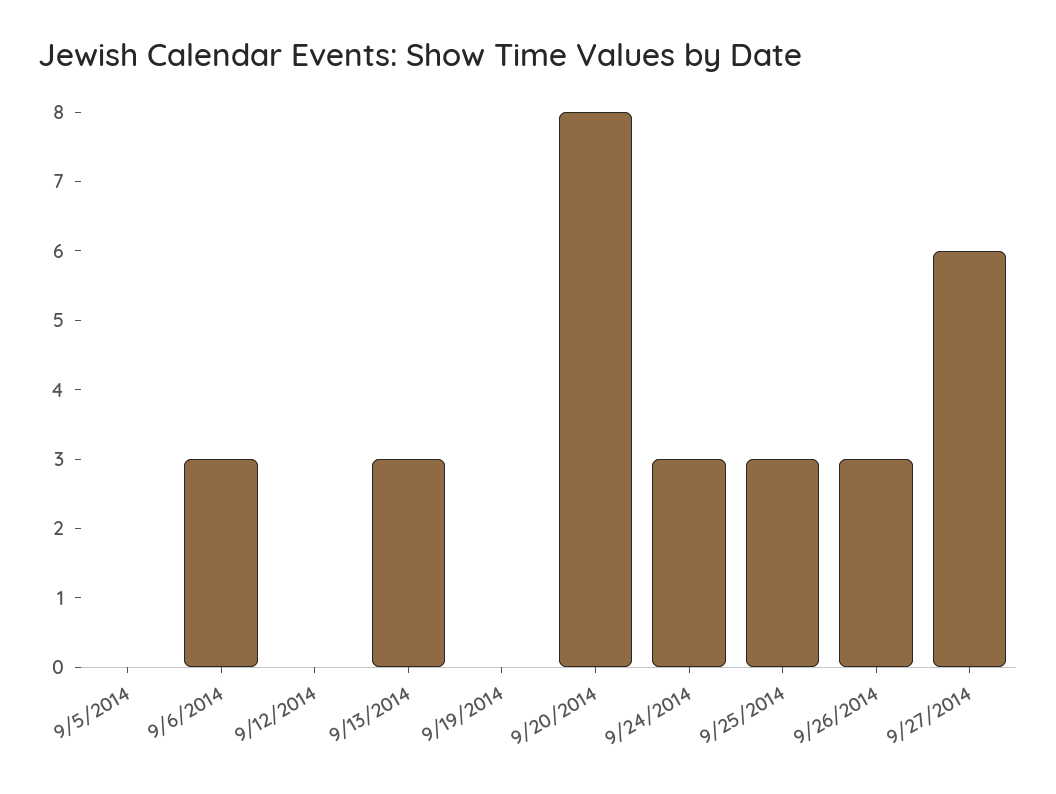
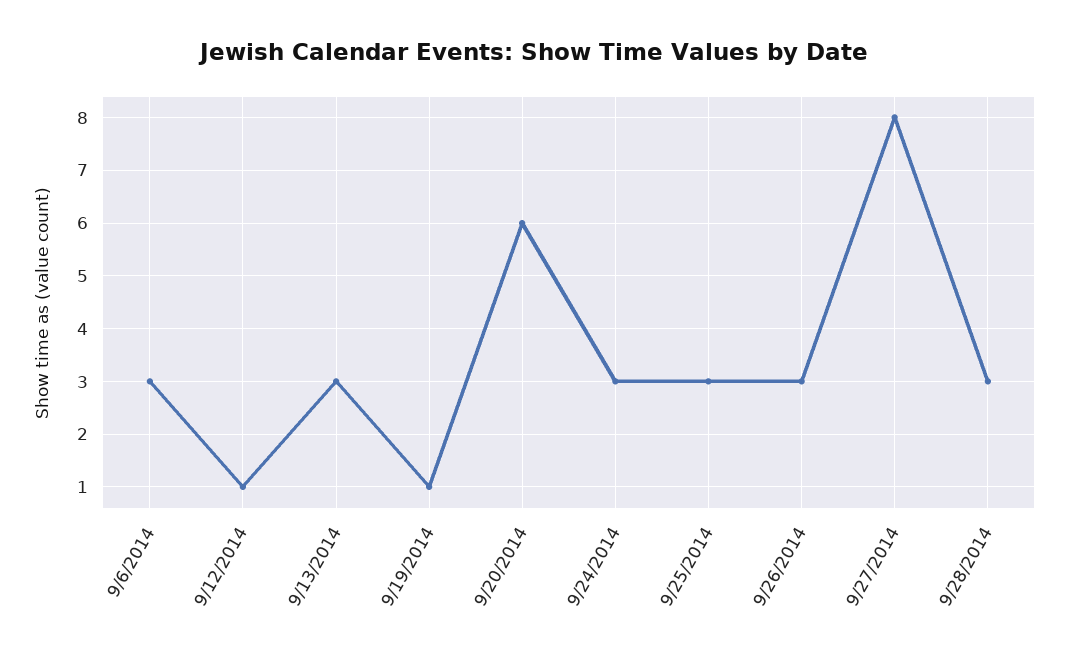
9/5/2014: 0 -> none
9/12/2014: 0 -> 1
9/19/2014: 0 -> 1
9/20/2014: 8 -> 6
9/27/2014: 6 -> 8
9/28/2014: none -> 3

